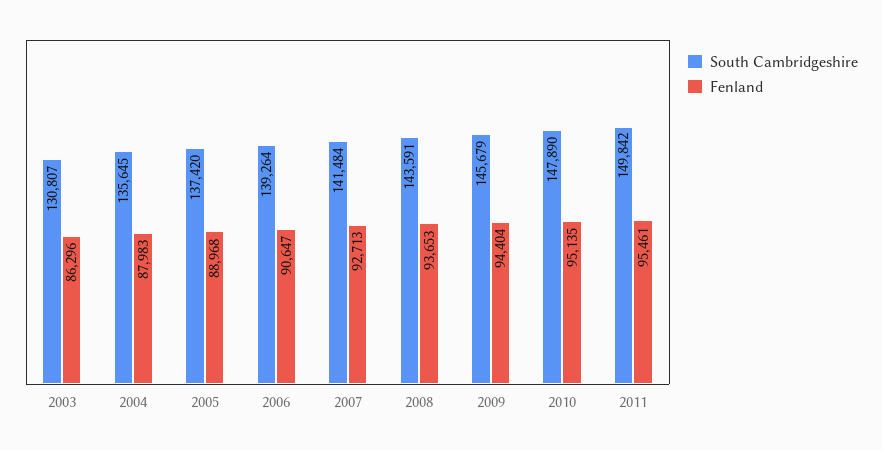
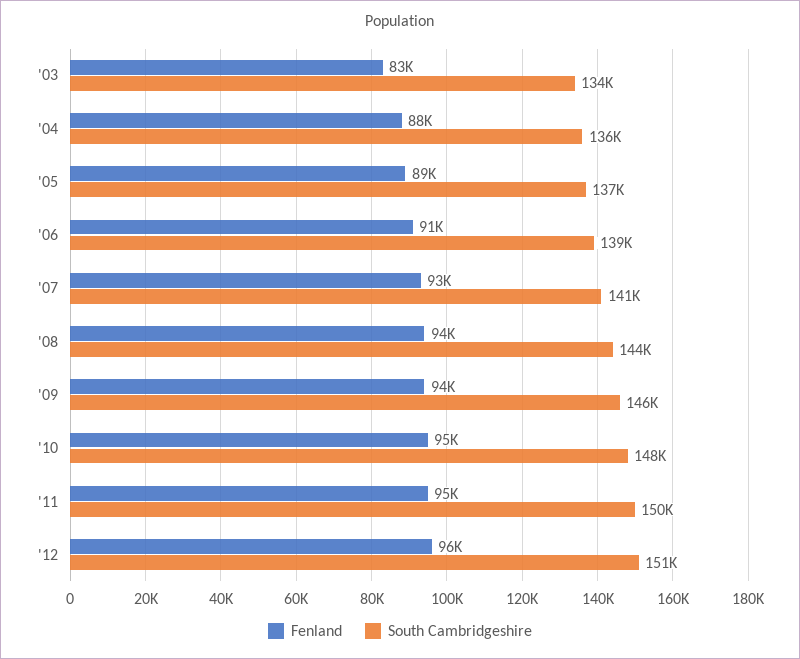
South Cambridgeshire, 2003: 130807 -> 134000
Fenland, 2003: 86296 -> 83000
Fenland, '12: none -> 96000
South Cambridgeshire, '12: none -> 151000

